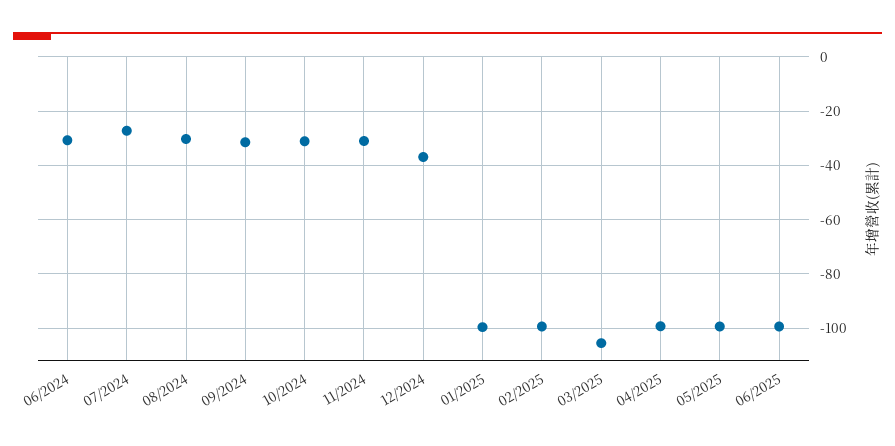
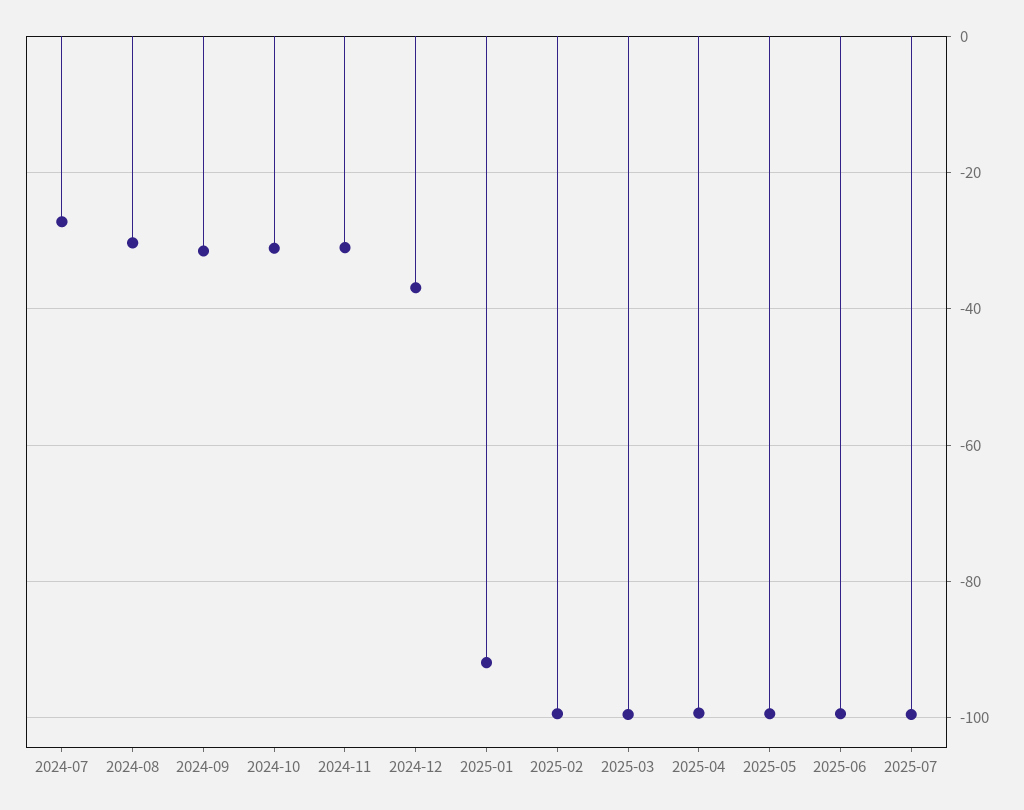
06/2024: -30 -> none
01/2025: -100 -> -92
03/2025: -105 -> -100
2025-07: none -> -100

